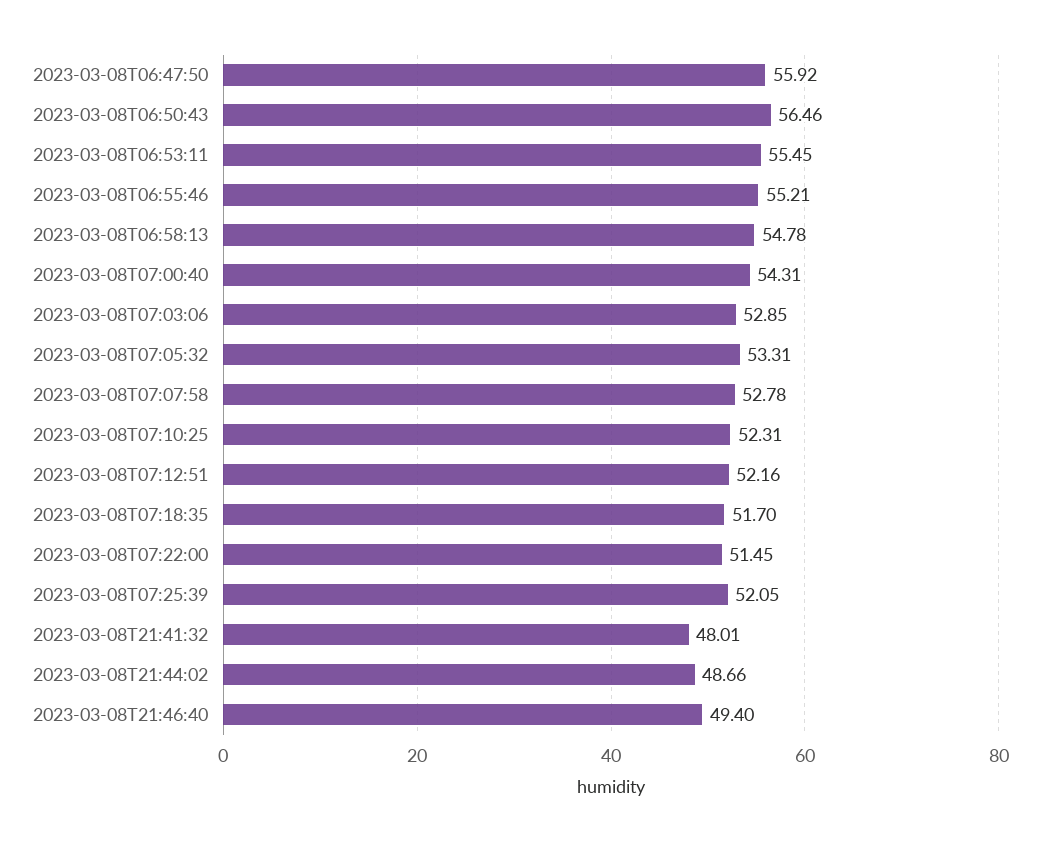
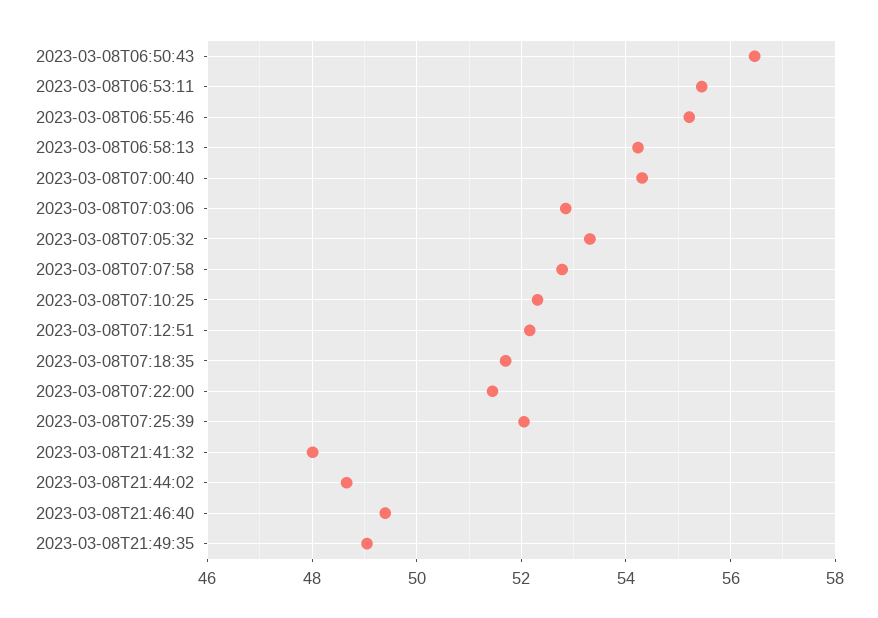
2023-03-08T06:47:50: 55.92 -> none
2023-03-08T06:58:13: 54.78 -> 54.2
2023-03-08T21:49:35: none -> 49

